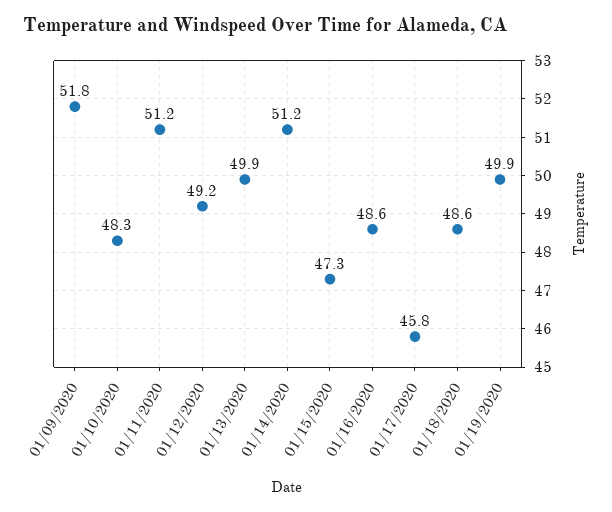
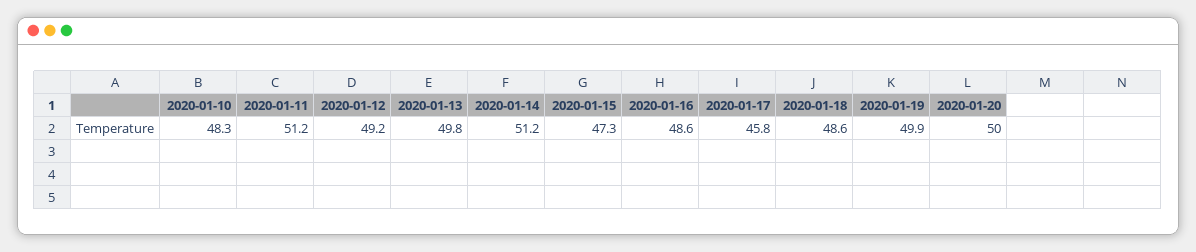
01/09/2020: 51.8 -> none
01/13/2020: 49.9 -> 49.8
2020-01-20: none -> 50

